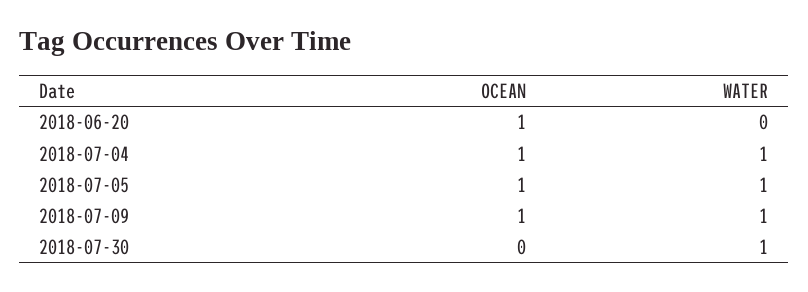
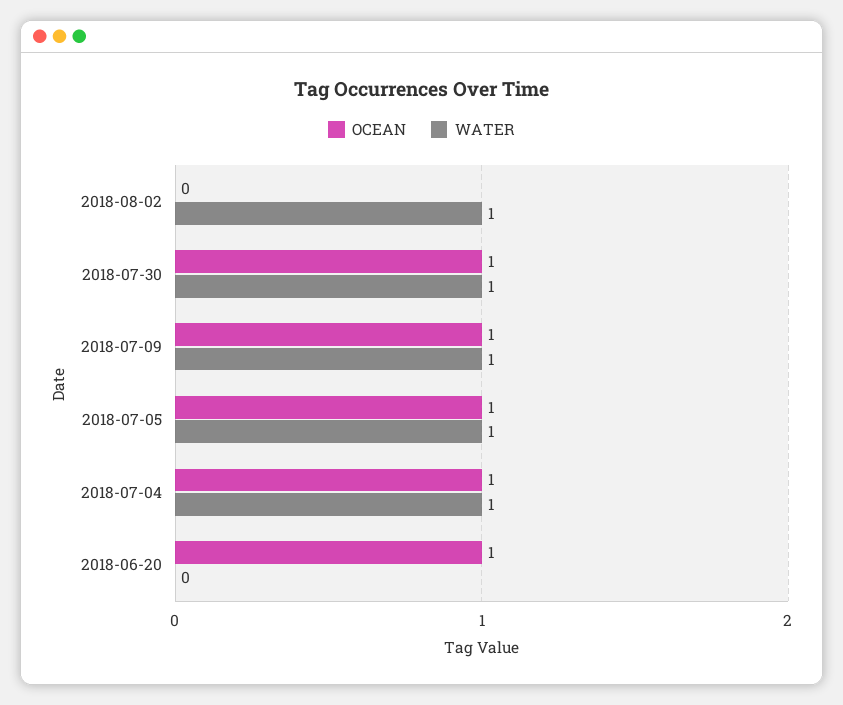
OCEAN, 2018-07-30: 0 -> 1
OCEAN, 2018-08-02: none -> 0
WATER, 2018-08-02: none -> 1

